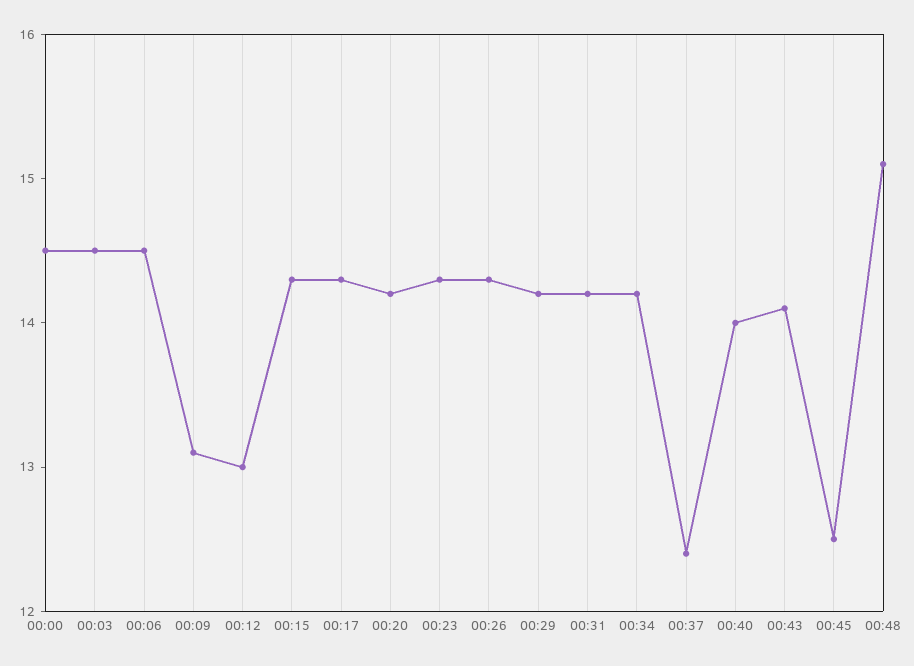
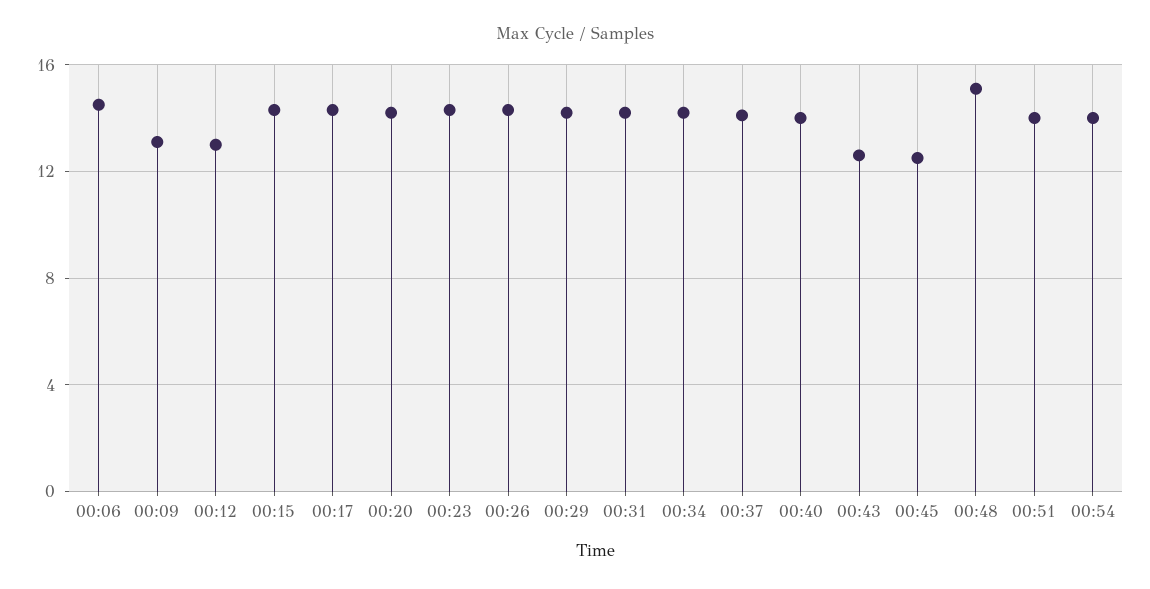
00:00: 14.5 -> none
00:03: 14.5 -> none
00:37: 12.4 -> 14
00:43: 14.1 -> 12.5
00:51: none -> 14
00:54: none -> 14

